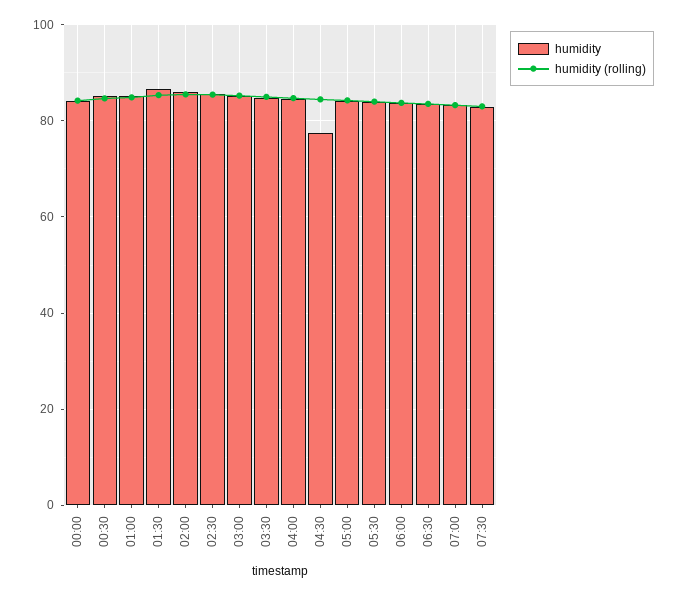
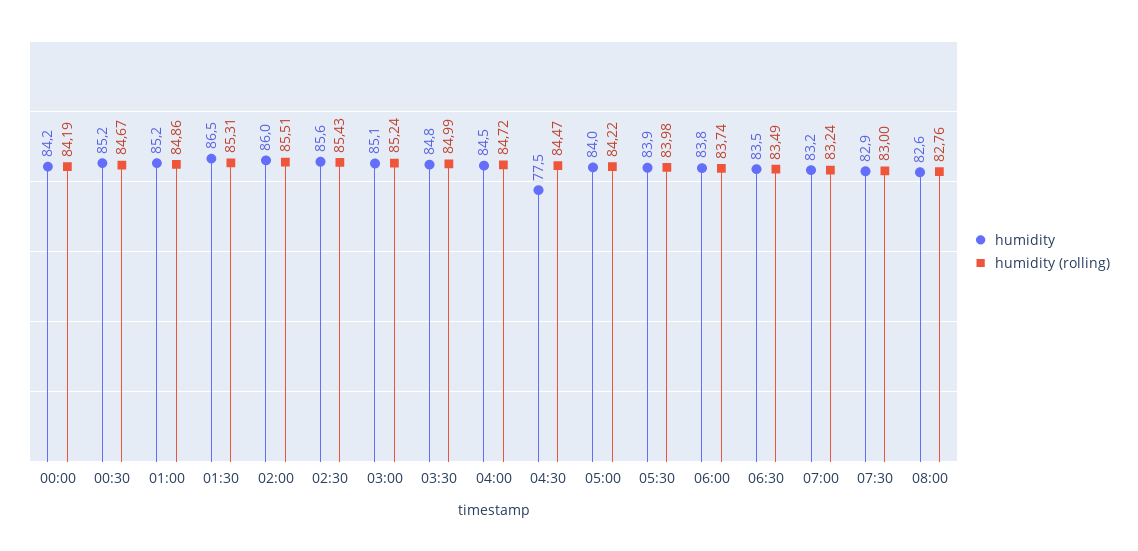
humidity, 08:00: none -> 82.6
humidity (rolling), 08:00: none -> 82.76

